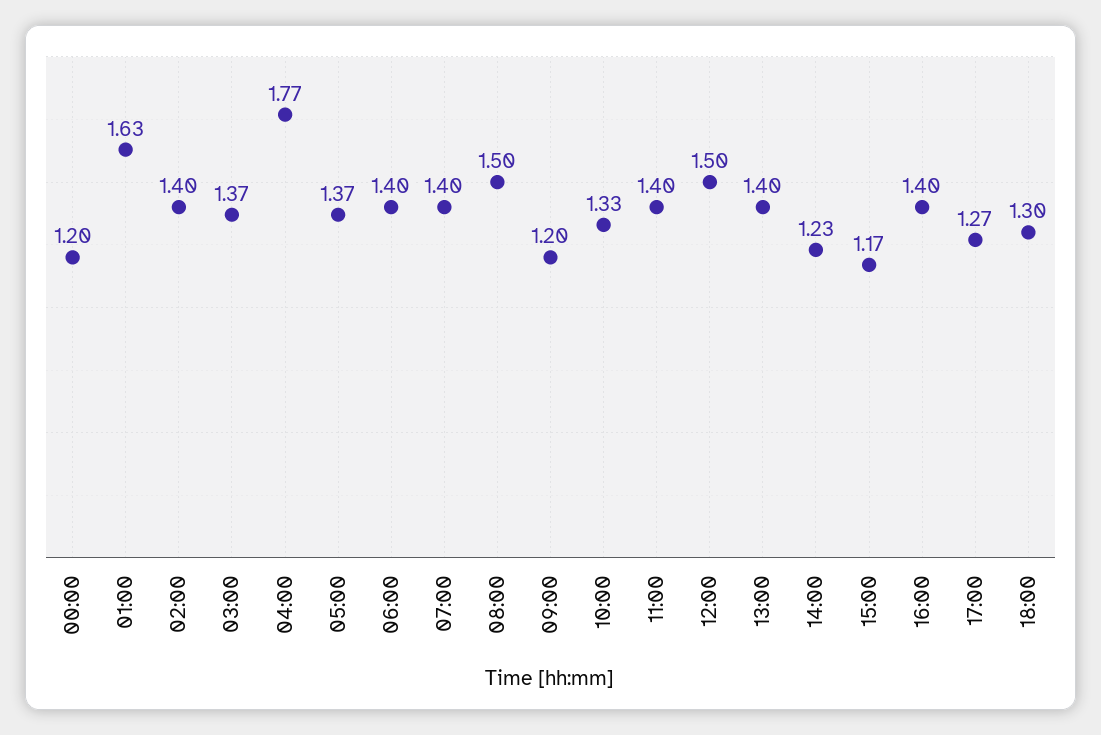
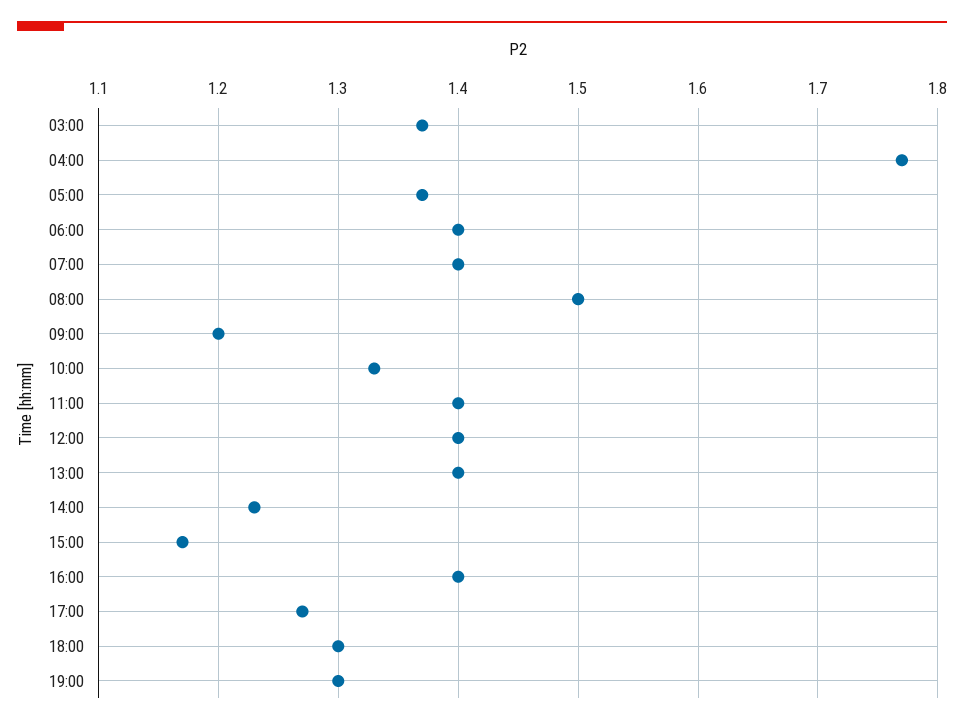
00:00: 1.2 -> none
01:00: 1.63 -> none
02:00: 1.4 -> none
12:00: 1.5 -> 1.4
19:00: none -> 1.3

